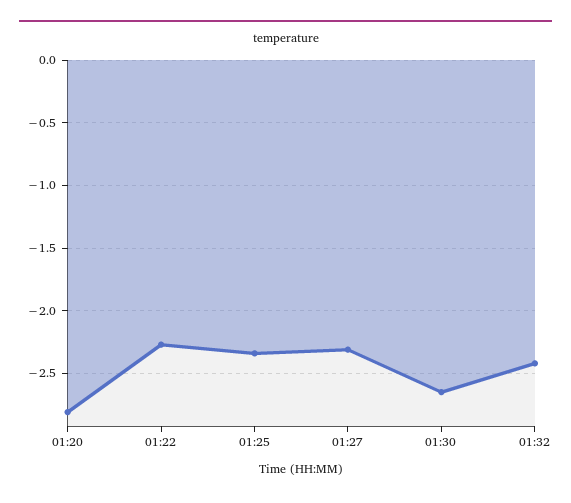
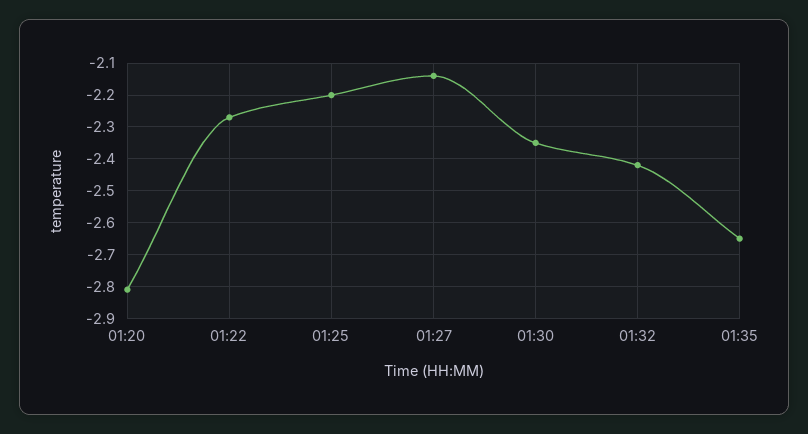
01:25: -2.35 -> -2.2
01:27: -2.3 -> -2.15
01:30: -2.65 -> -2.35
01:35: none -> -2.65

